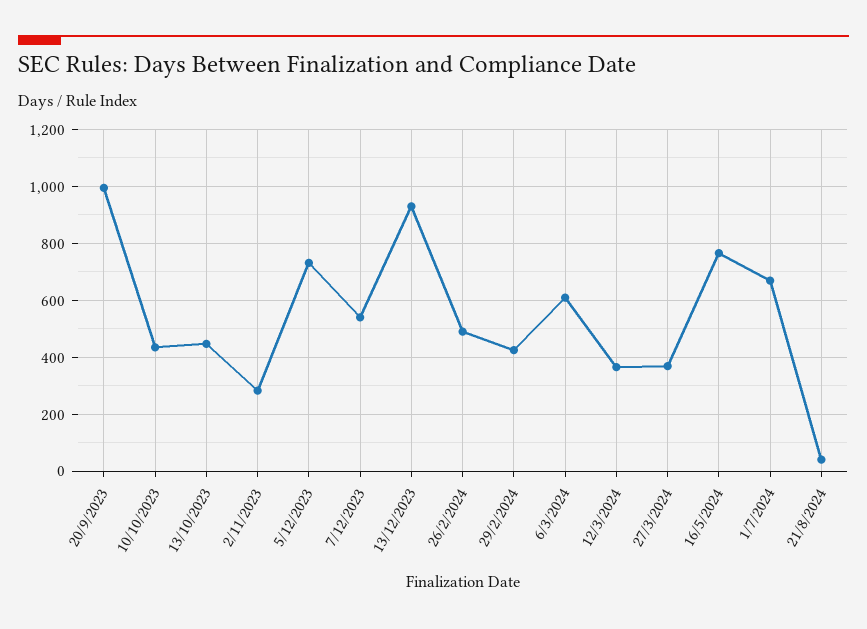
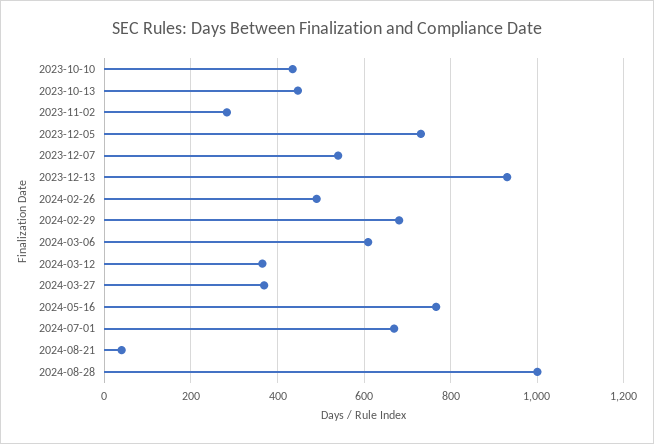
20/9/2023: 1000 -> none
29/2/2024: 425 -> 680
2024-08-28: none -> 1000

